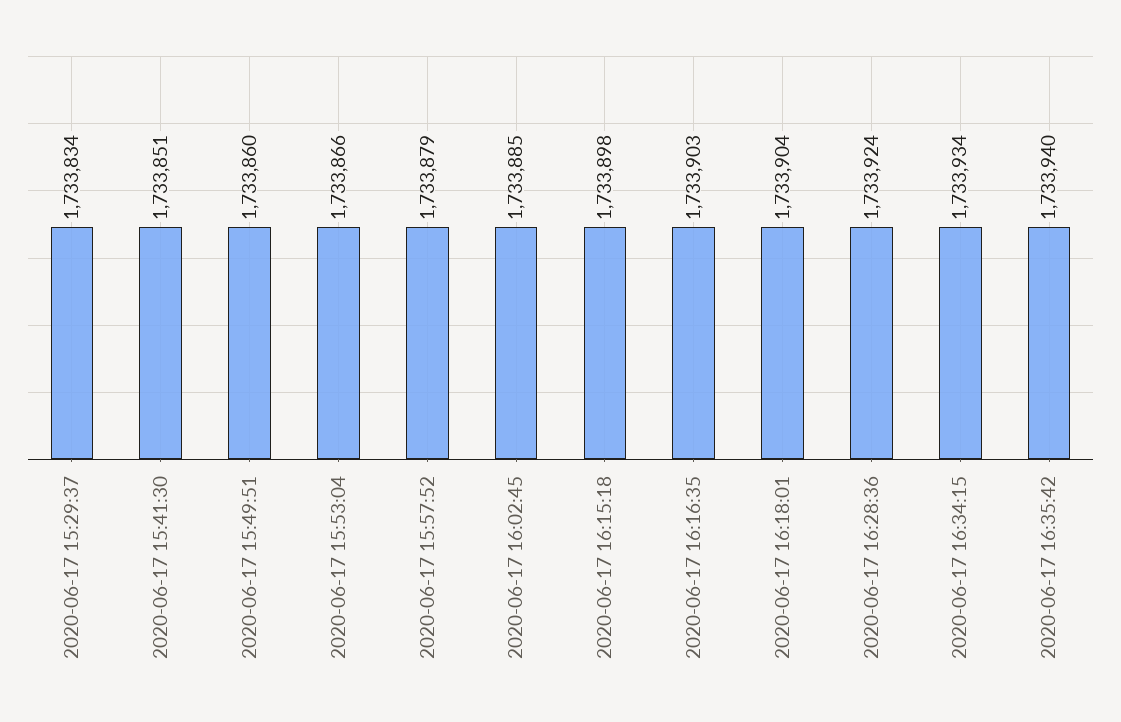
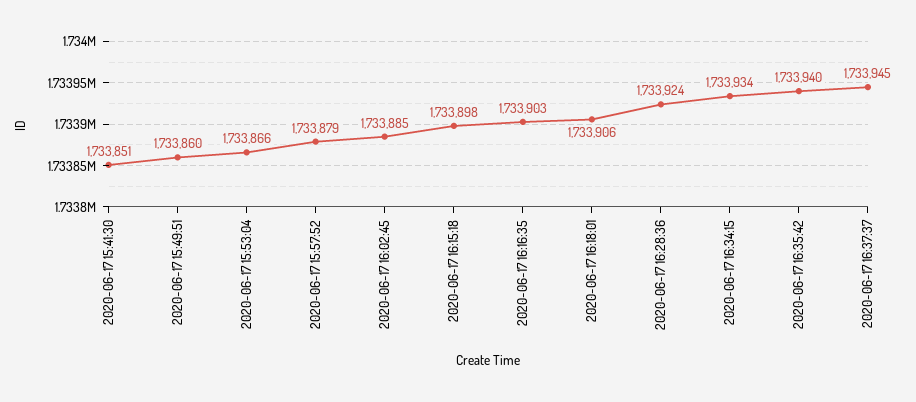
2020-06-17 15:29:37: 1733834 -> none
2020-06-17 16:18:01: 1733904 -> 1733906
2020-06-17 16:37:37: none -> 1733945

